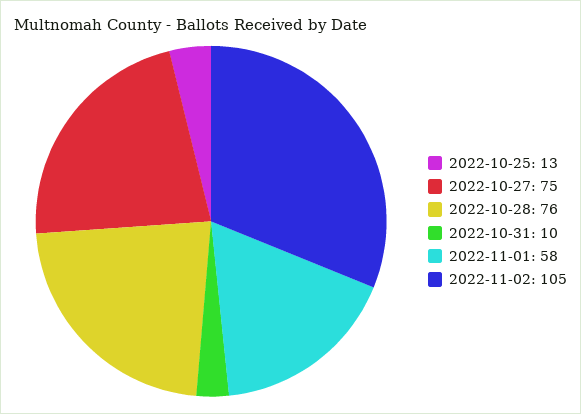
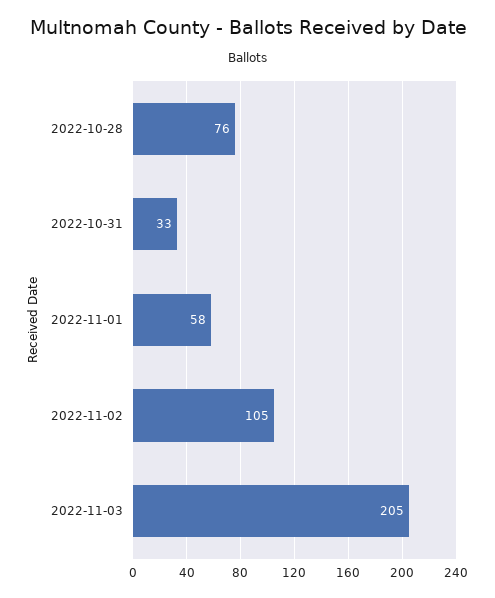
2022-10-25: 13 -> none
2022-10-27: 75 -> none
2022-10-31: 10 -> 33
2022-11-03: none -> 205

